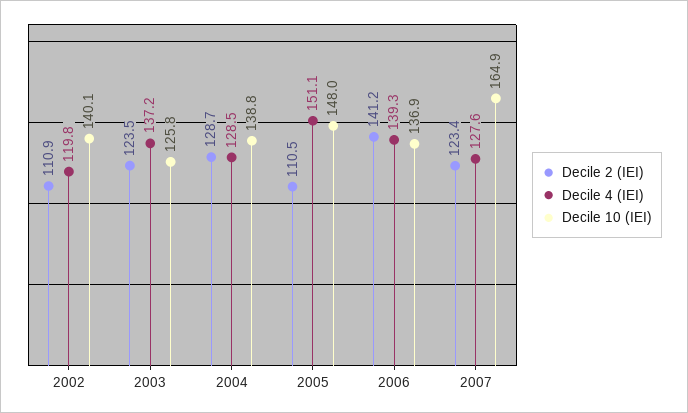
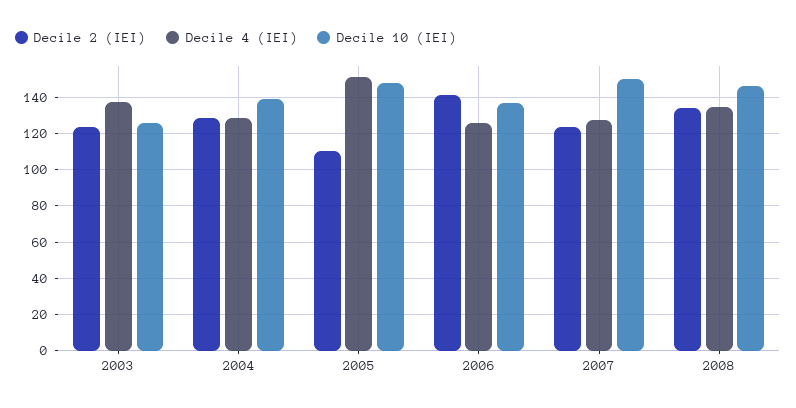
Decile 2 (IEI), 2002: 110.9 -> none
Decile 4 (IEI), 2002: 119.8 -> none
Decile 10 (IEI), 2002: 140.1 -> none
Decile 4 (IEI), 2006: 139.3 -> 125
Decile 10 (IEI), 2007: 164.9 -> 150
Decile 2 (IEI), 2008: none -> 135
Decile 4 (IEI), 2008: none -> 135
Decile 10 (IEI), 2008: none -> 145

